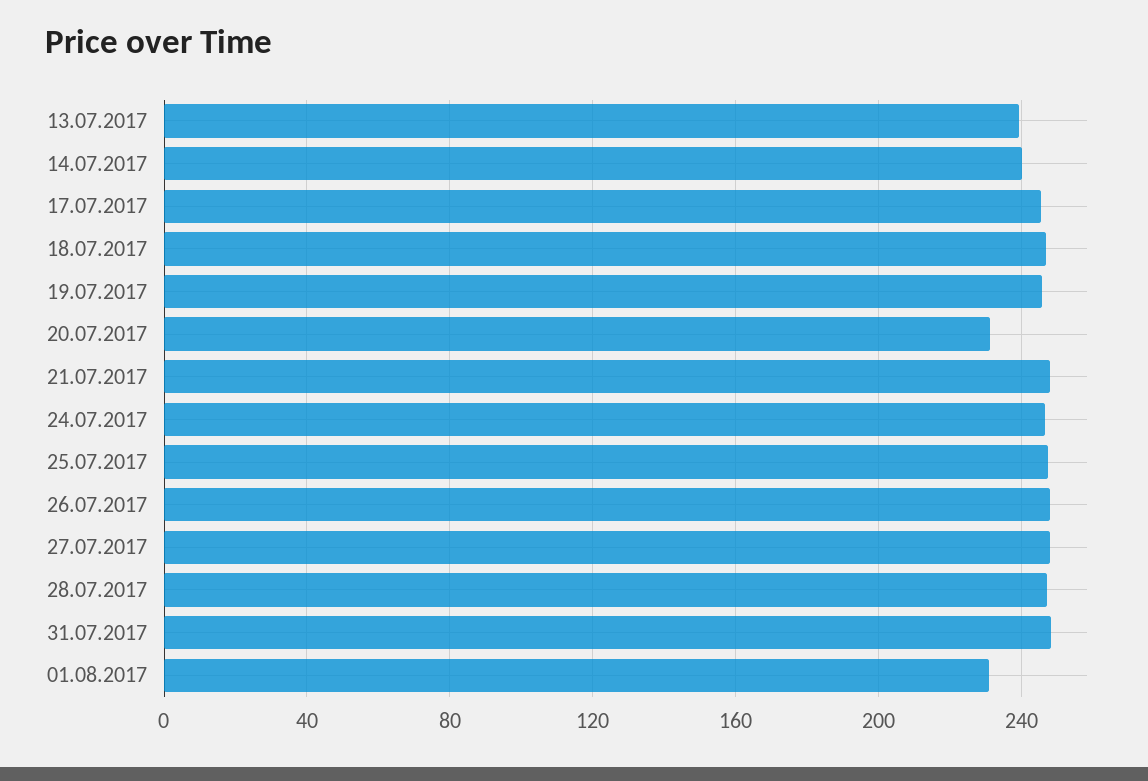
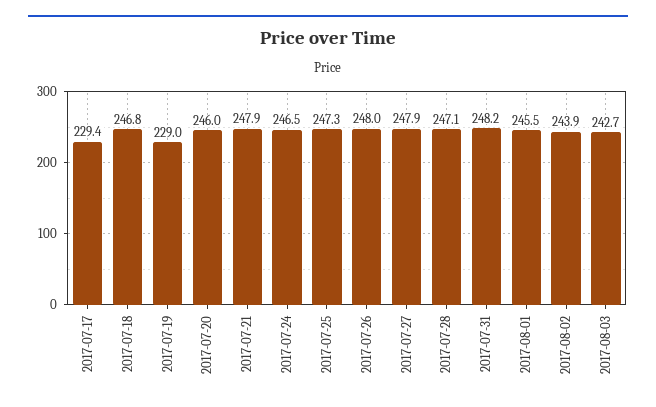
13.07.2017: 240 -> none
14.07.2017: 240 -> none
17.07.2017: 245 -> 229.4
19.07.2017: 245 -> 229
20.07.2017: 230 -> 246
01.08.2017: 230 -> 245.5
2017-08-02: none -> 243.9
2017-08-03: none -> 242.7

